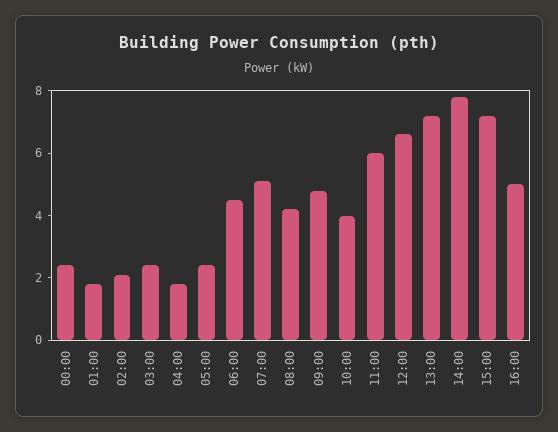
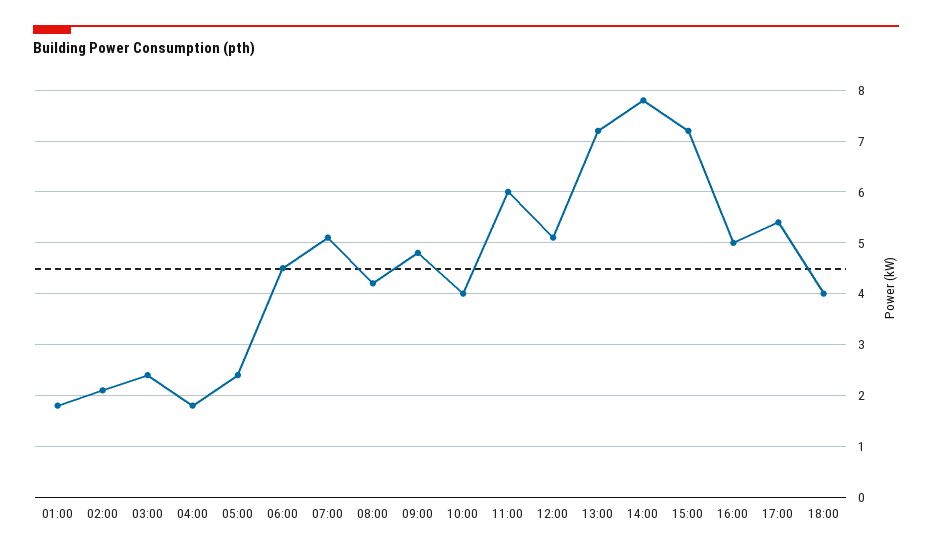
00:00: 2.5 -> none
12:00: 6.5 -> 5
17:00: none -> 5.5
18:00: none -> 4

